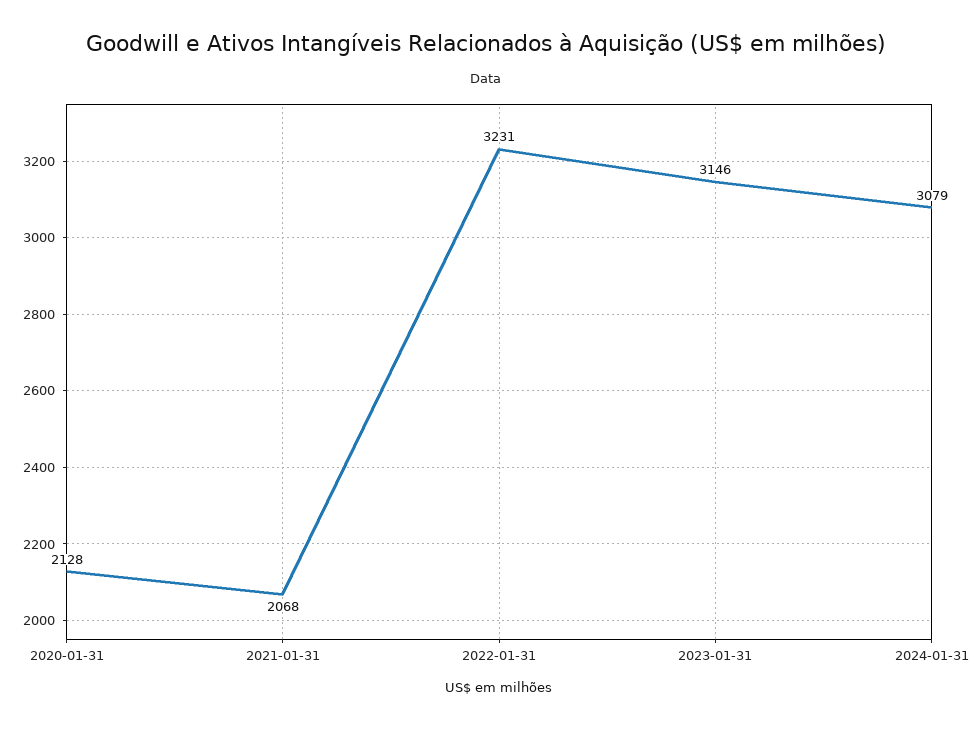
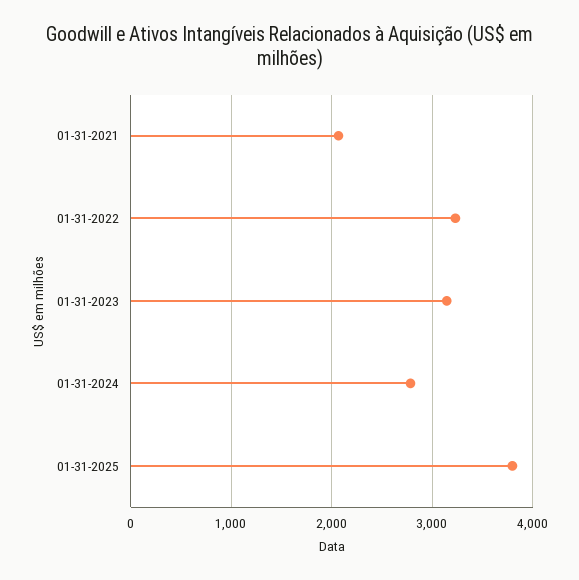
2020-01-31: 2128 -> none
2024-01-31: 3079 -> 2800
01-31-2025: none -> 3800

